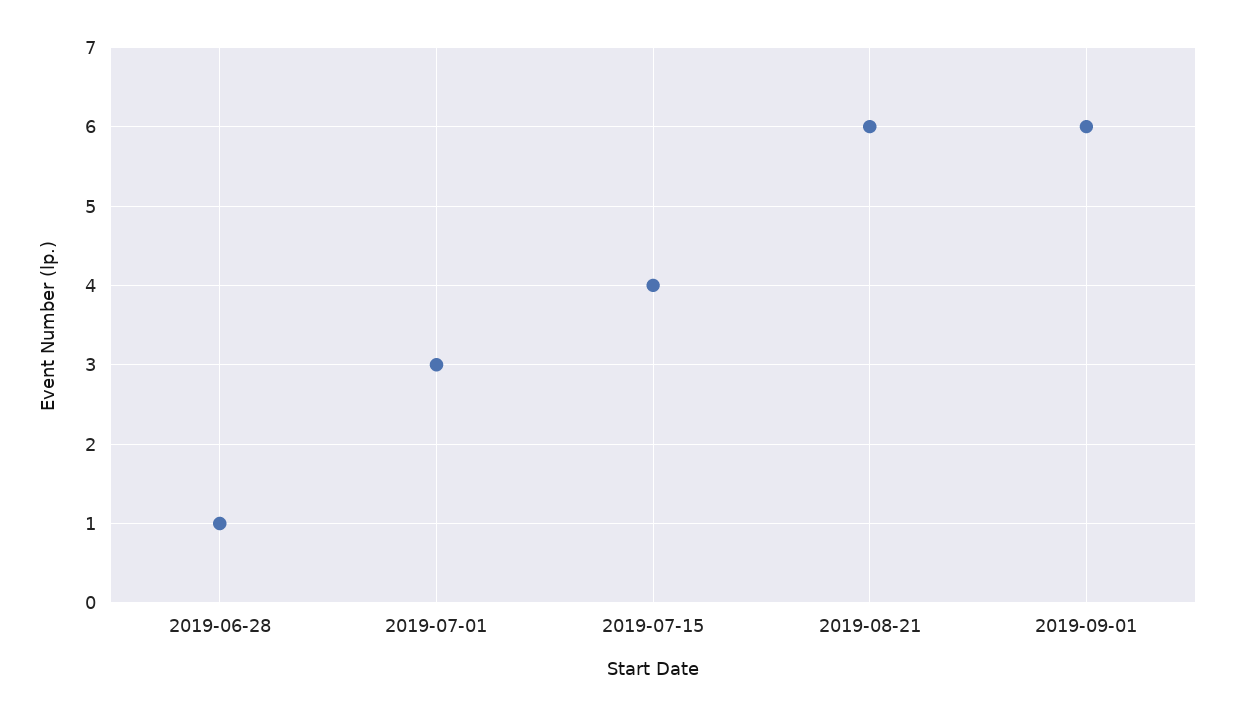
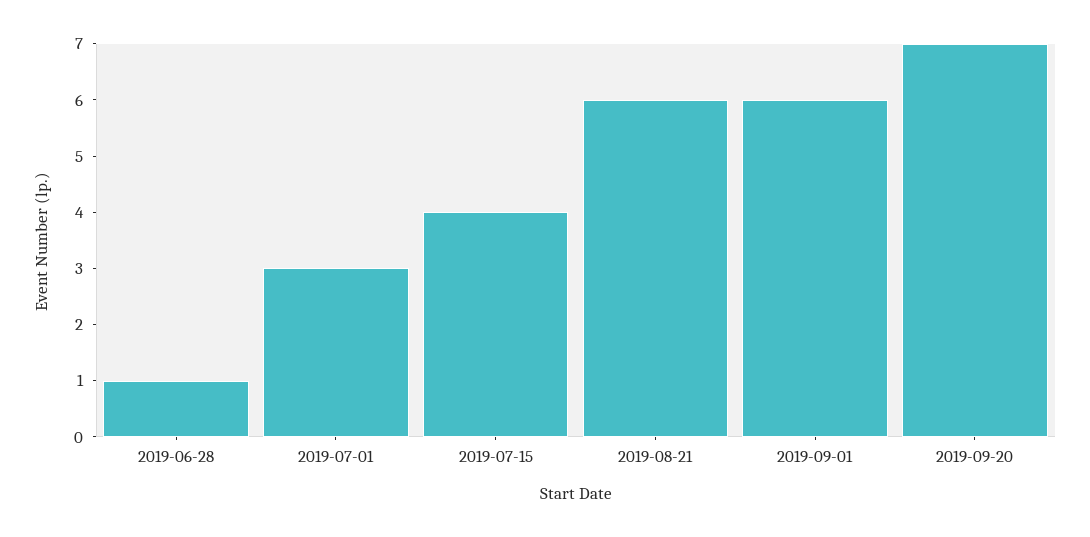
2019-09-20: none -> 7

